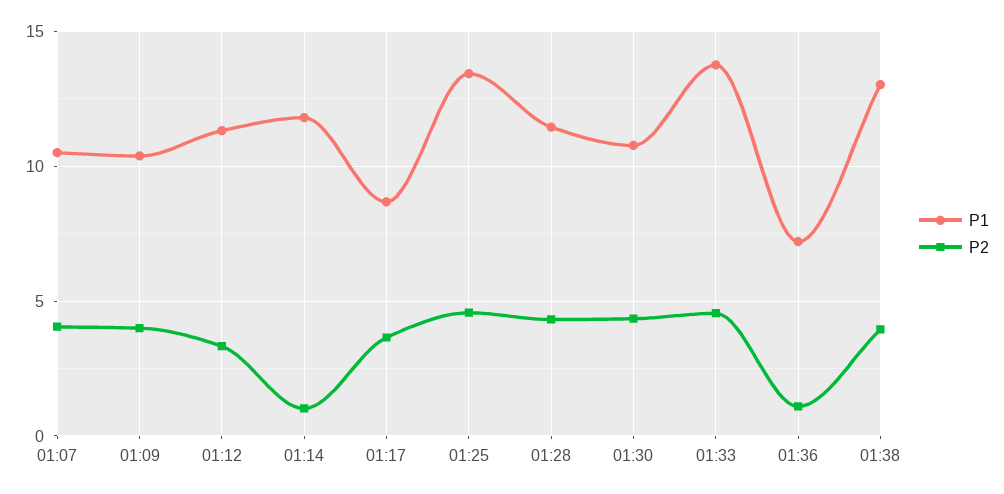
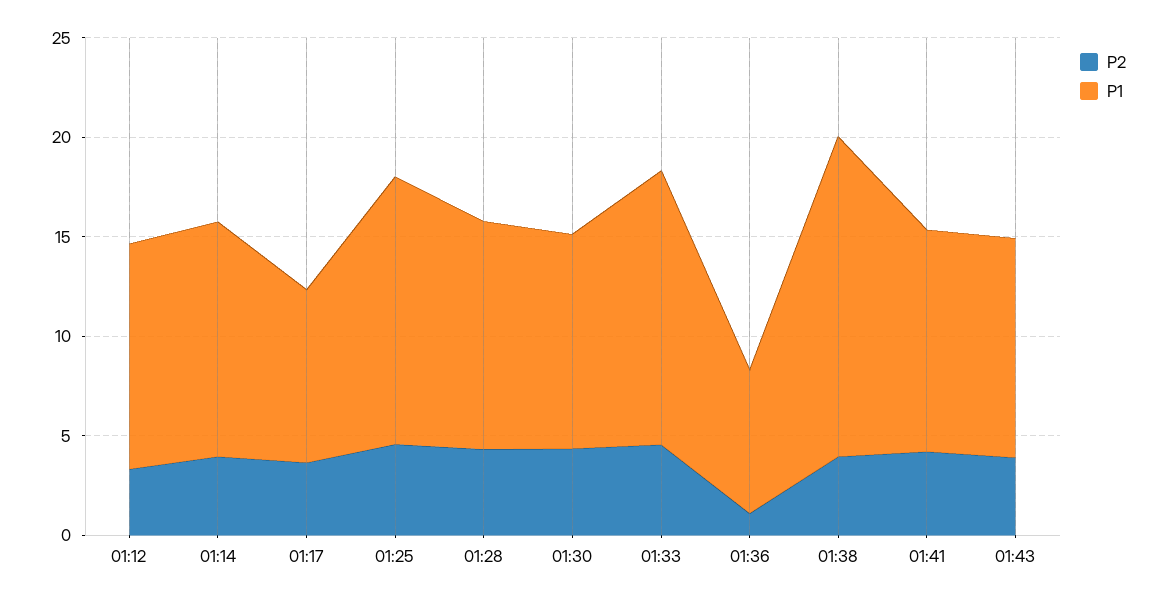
P1, 01:07: 10.5 -> none
P2, 01:07: 4 -> none
P1, 01:09: 10.5 -> none
P2, 01:09: 4 -> none
P2, 01:14: 1 -> 4
P1, 01:38: 13 -> 16
P2, 01:41: none -> 4
P1, 01:41: none -> 11
P2, 01:43: none -> 4
P1, 01:43: none -> 11

